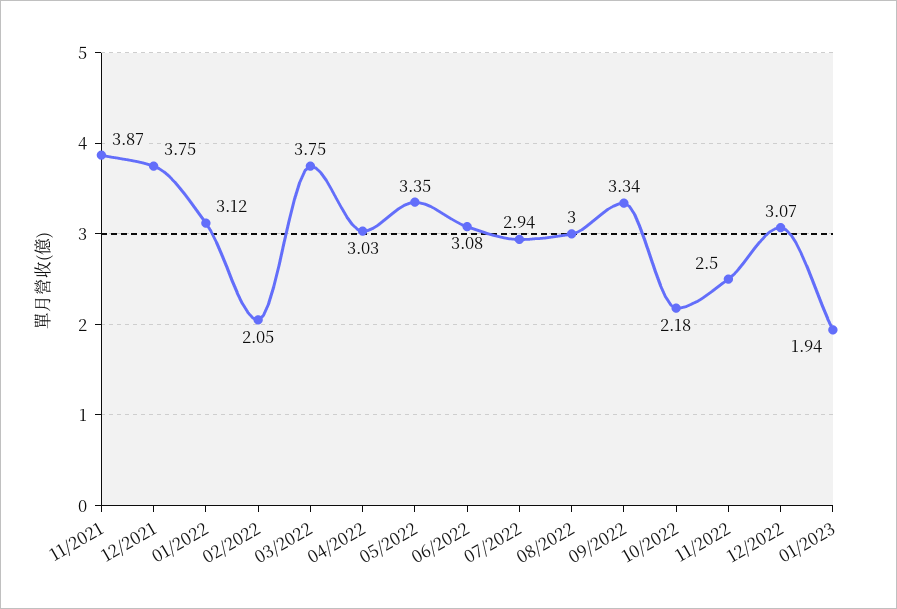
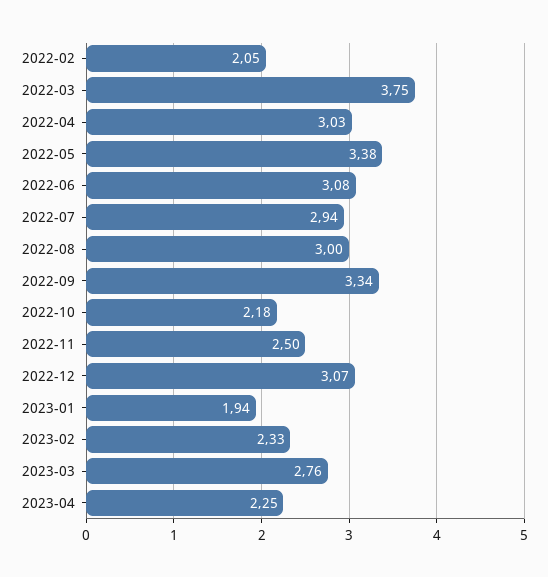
11/2021: 3.87 -> none
12/2021: 3.75 -> none
01/2022: 3.12 -> none
05/2022: 3.35 -> 3.38
2023-02: none -> 2.33
2023-03: none -> 2.76
2023-04: none -> 2.25

